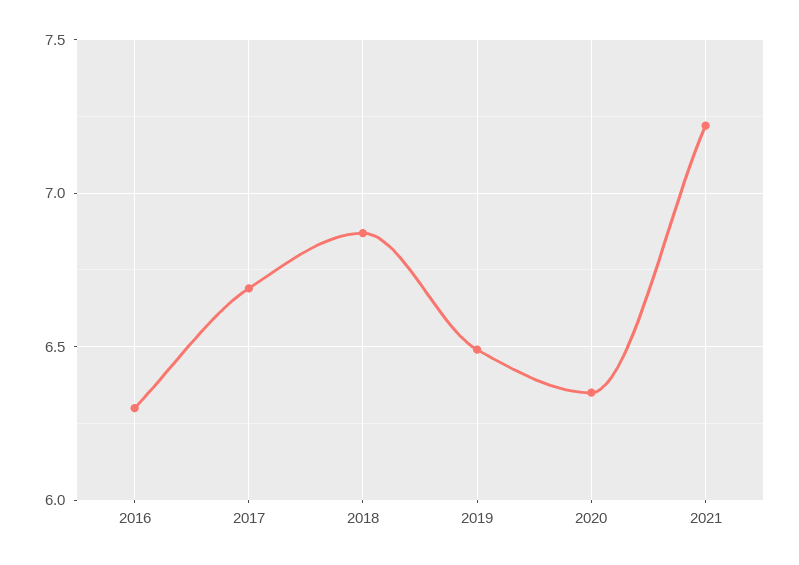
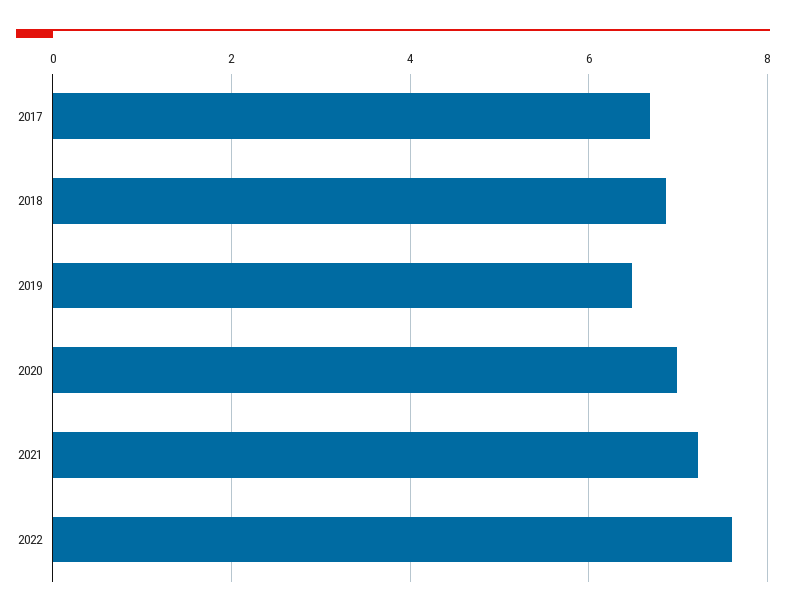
2016: 6.3 -> none
2020: 6.35 -> 7
2022: none -> 7.6

